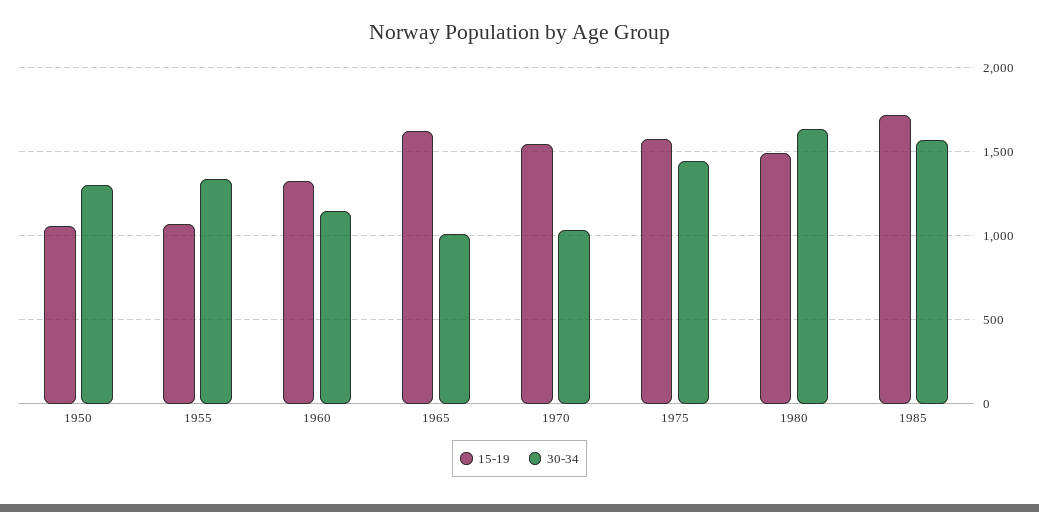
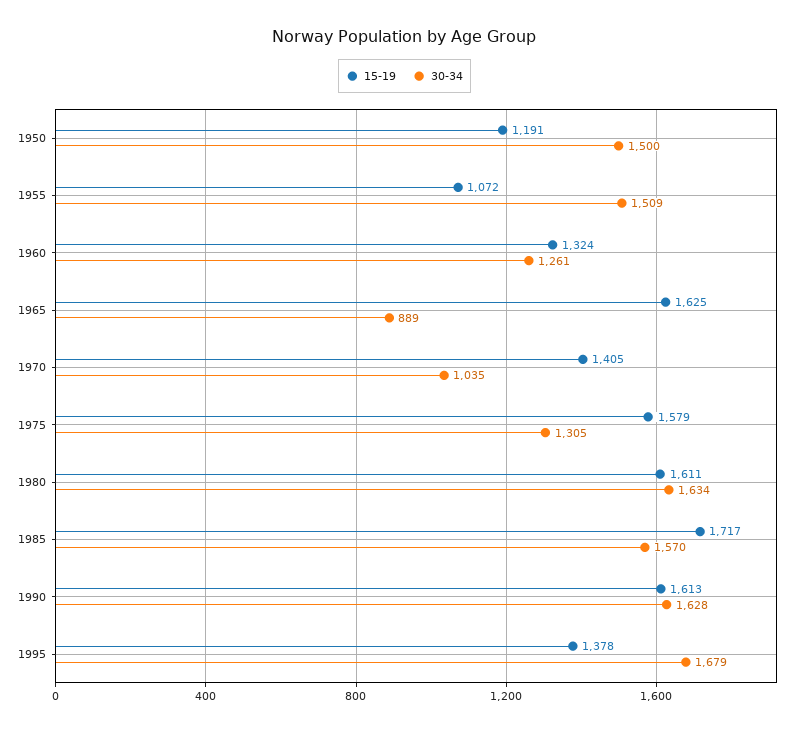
15-19, 1950: 1050 -> 1191
30-34, 1950: 1300 -> 1500
30-34, 1955: 1350 -> 1509
30-34, 1960: 1150 -> 1261
30-34, 1965: 1000 -> 889
15-19, 1970: 1550 -> 1405
30-34, 1975: 1450 -> 1305
15-19, 1980: 1500 -> 1611
15-19, 1990: none -> 1613
30-34, 1990: none -> 1628
15-19, 1995: none -> 1378
30-34, 1995: none -> 1679

